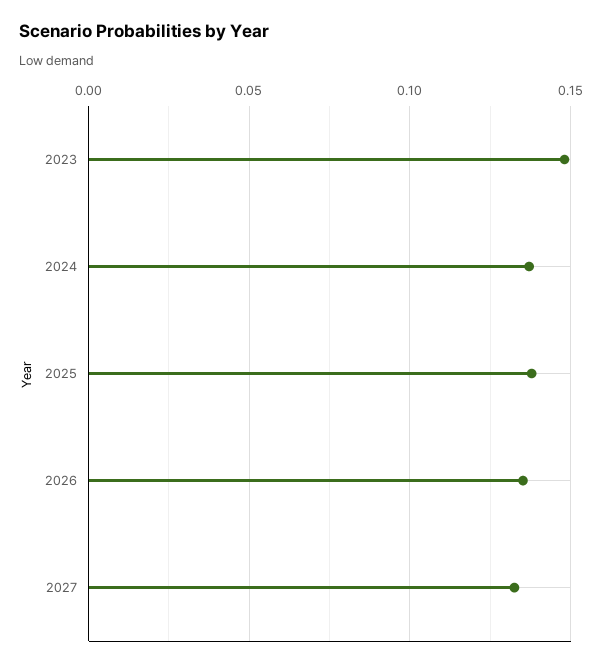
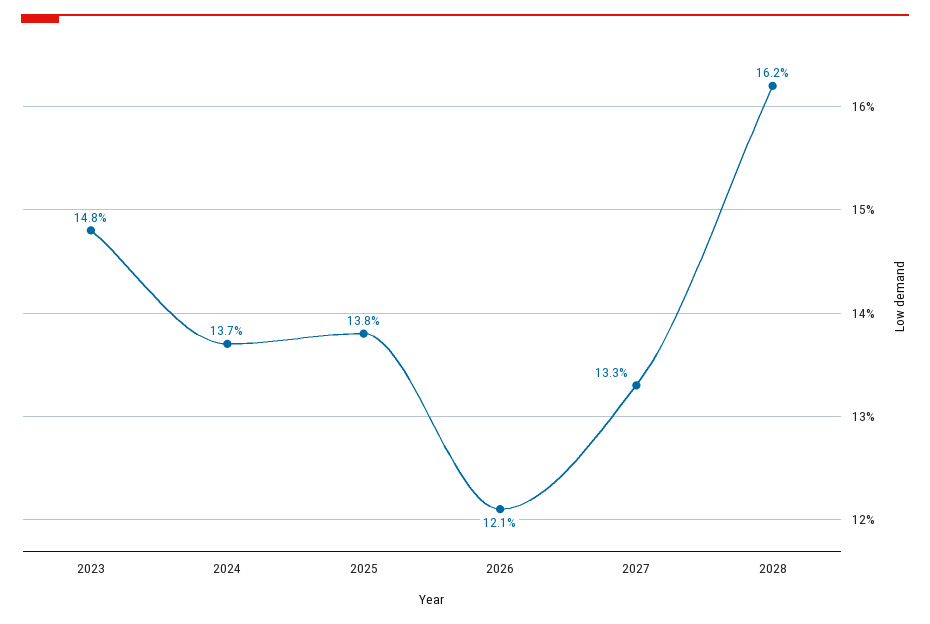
2026: 0.135 -> 0.121
2028: none -> 0.162

